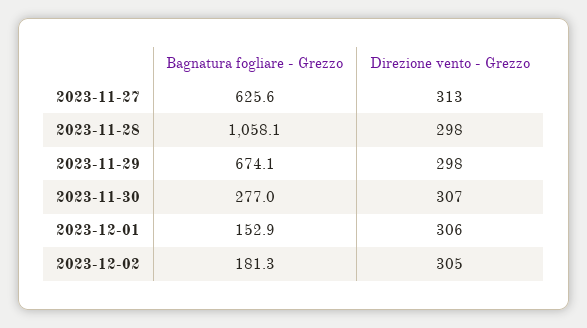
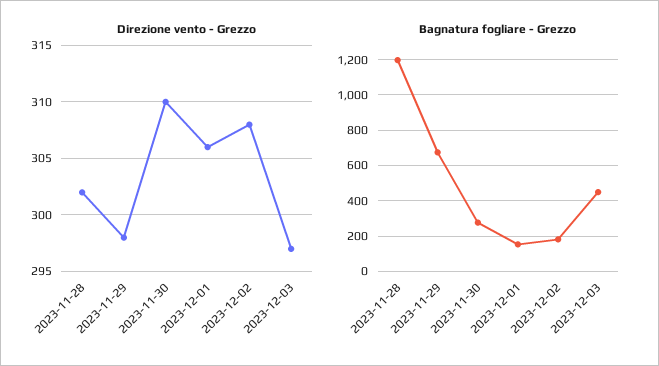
Bagnatura fogliare - Grezzo, 2023-11-27: 625.6 -> none
Direzione vento - Grezzo, 2023-11-27: 313 -> none
Bagnatura fogliare - Grezzo, 2023-11-28: 1058.1 -> 1200
Direzione vento - Grezzo, 2023-11-28: 298 -> 302
Direzione vento - Grezzo, 2023-11-30: 307 -> 310
Direzione vento - Grezzo, 2023-12-02: 305 -> 308
Direzione vento - Grezzo, 2023-12-03: none -> 297
Bagnatura fogliare - Grezzo, 2023-12-03: none -> 450

